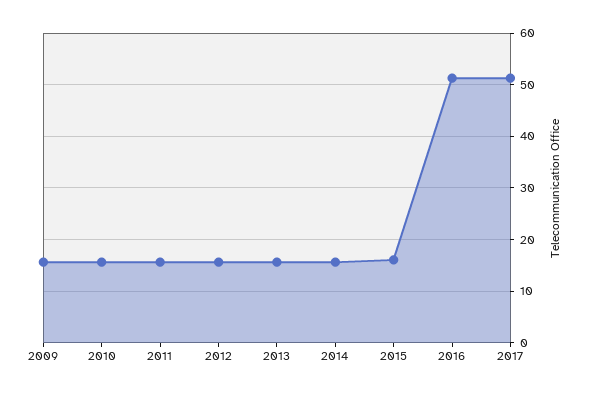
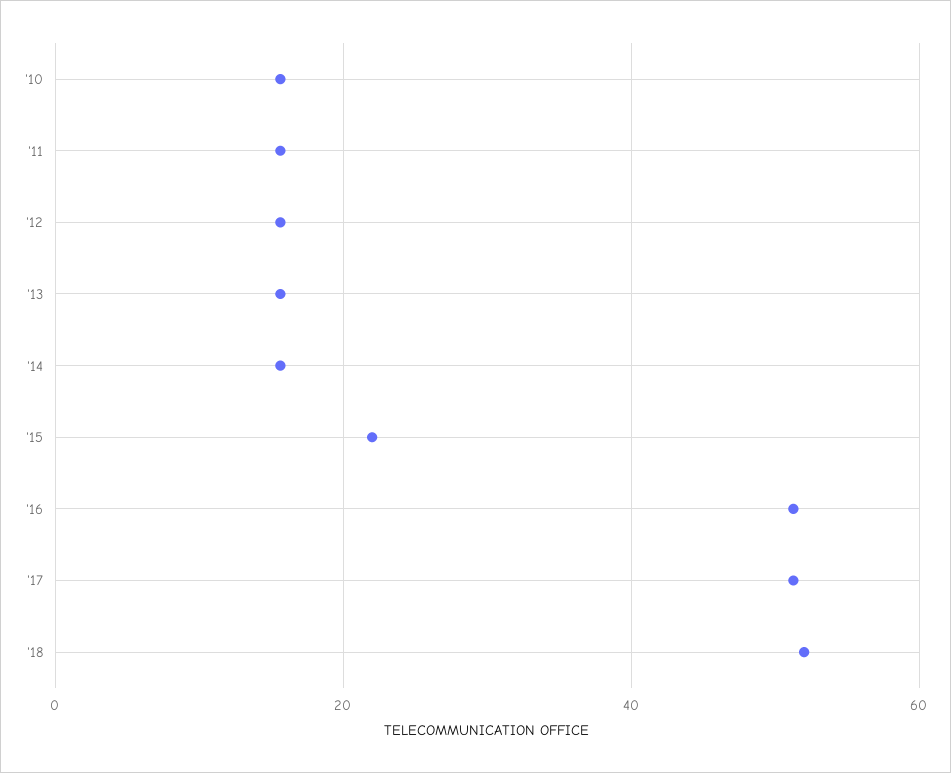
2009: 16 -> none
2015: 16 -> 22
'18: none -> 52

